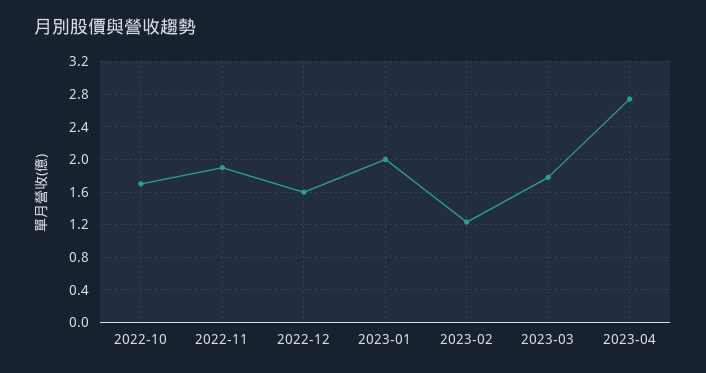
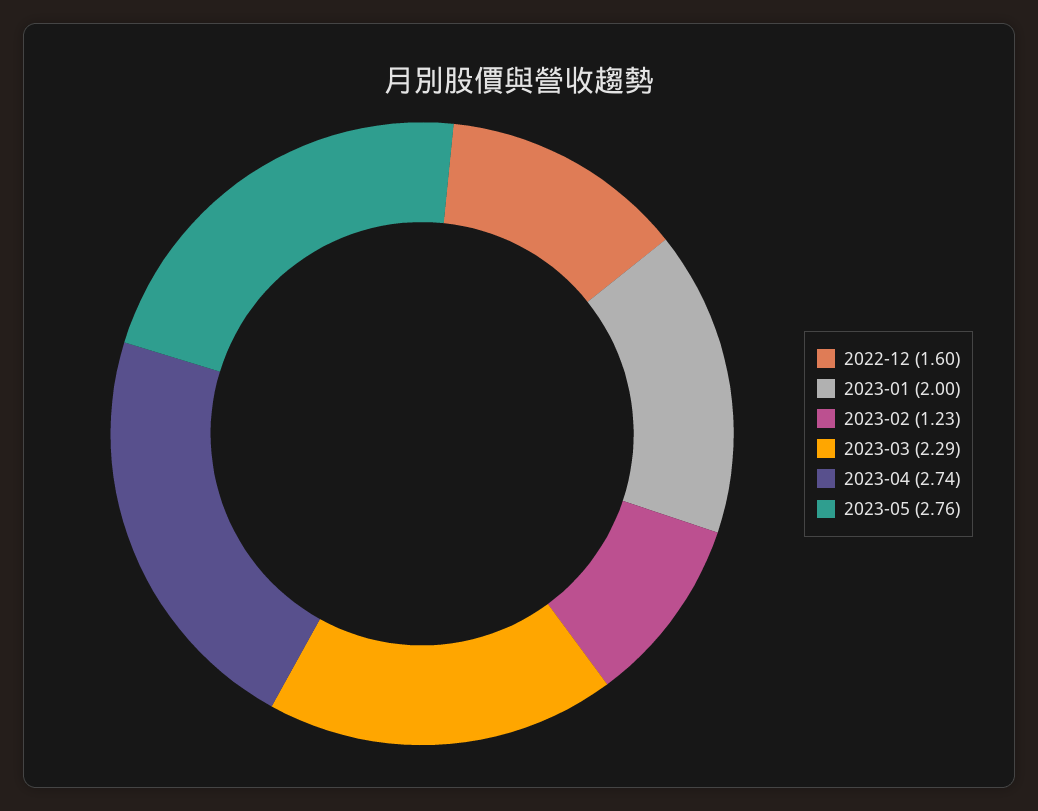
2022-10: 1.7 -> none
2022-11: 1.9 -> none
2023-03: 1.8 -> 2.29
2023-05: none -> 2.76

